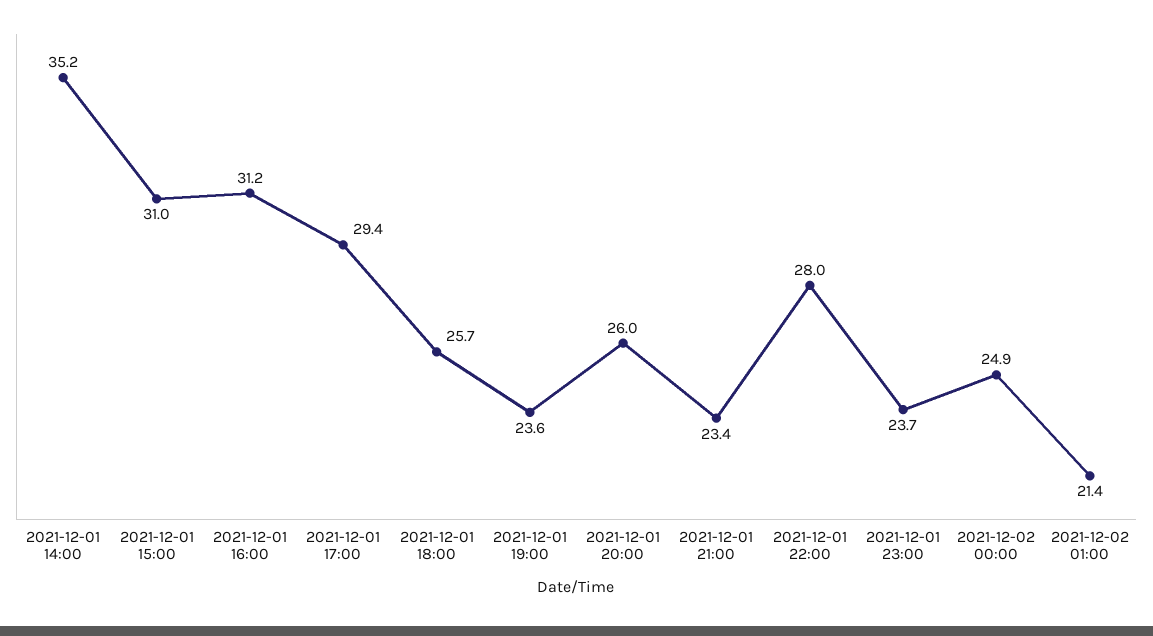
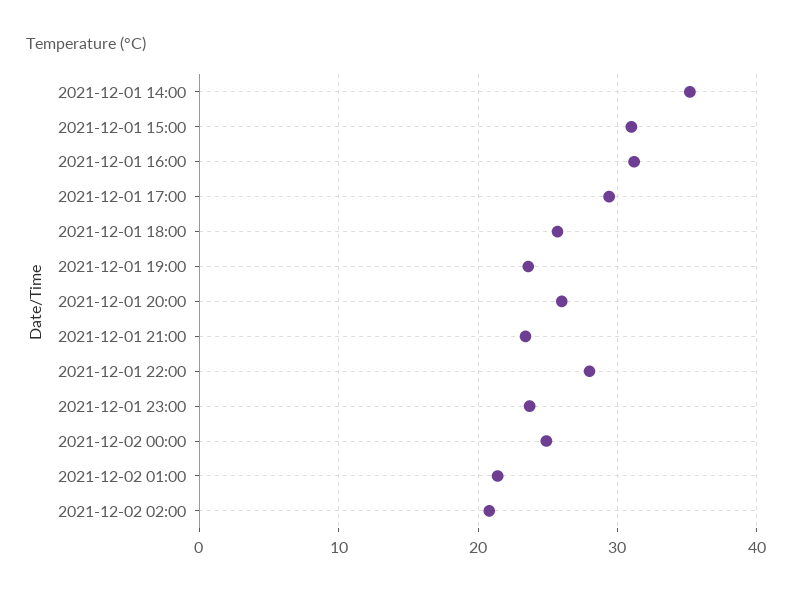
2021-12-02 02:00: none -> 21

